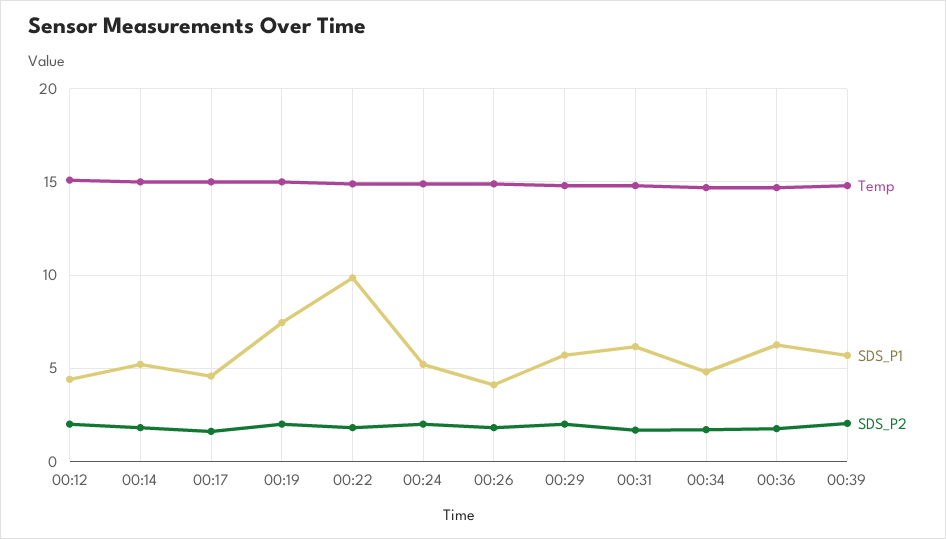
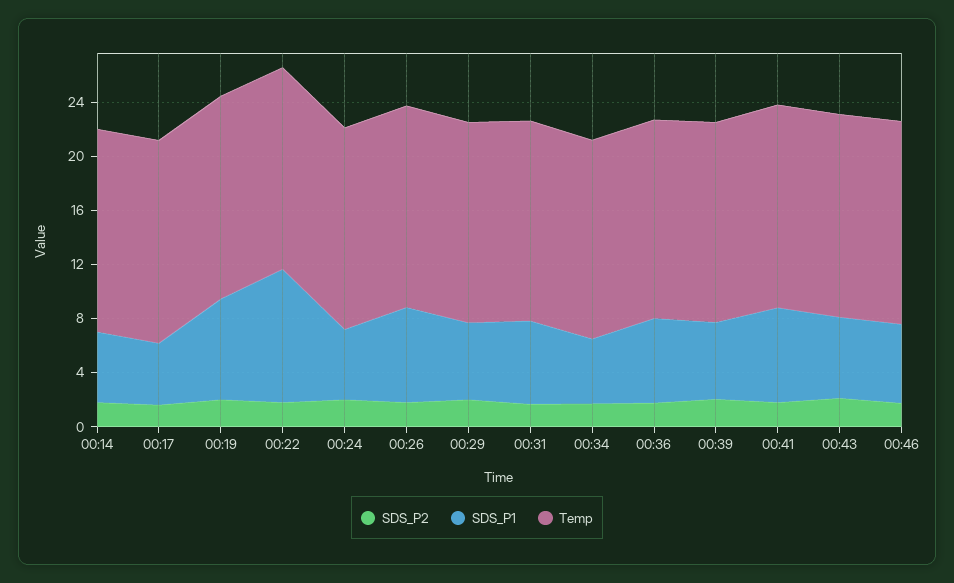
Temp, 00:12: 15 -> none
SDS_P1, 00:12: 4.5 -> none
SDS_P2, 00:12: 2 -> none
SDS_P1, 00:26: 4 -> 7
SDS_P2, 00:41: none -> 2
SDS_P1, 00:41: none -> 7
Temp, 00:41: none -> 15
SDS_P2, 00:43: none -> 2
SDS_P1, 00:43: none -> 6
Temp, 00:43: none -> 15
SDS_P2, 00:46: none -> 2
SDS_P1, 00:46: none -> 6
Temp, 00:46: none -> 15

